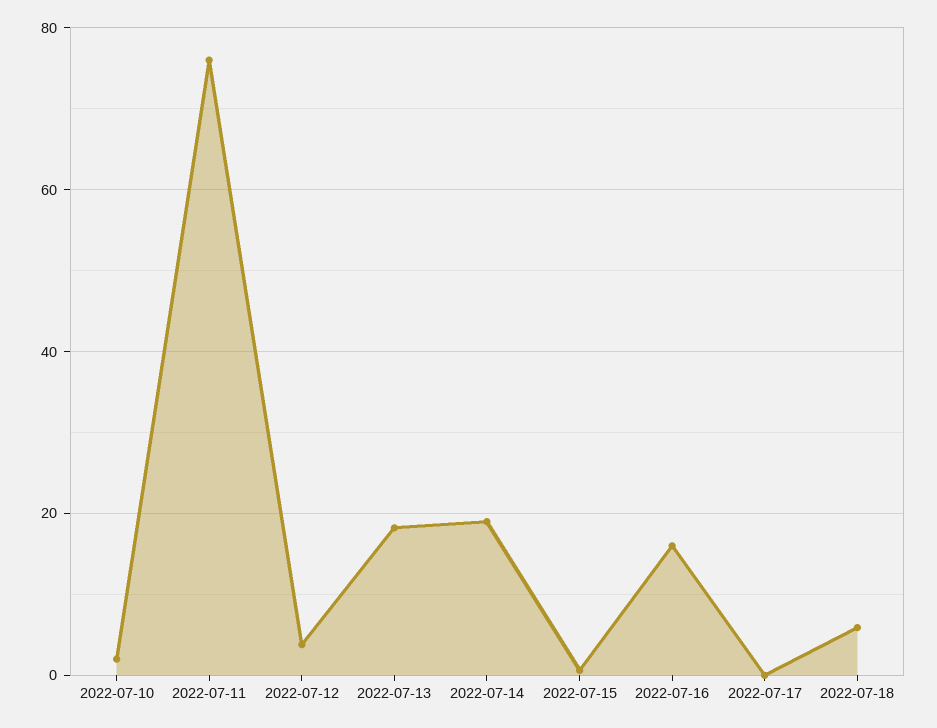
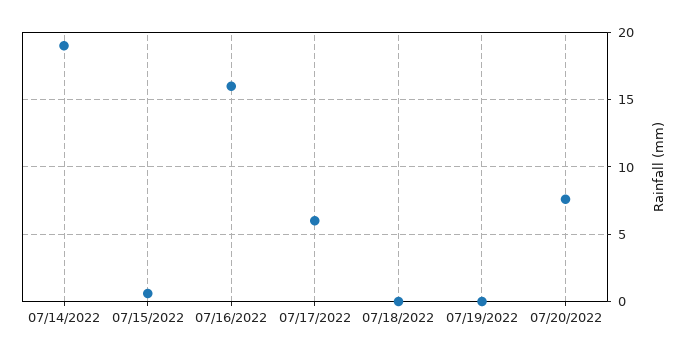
2022-07-10: 2 -> none
2022-07-11: 76 -> none
2022-07-12: 4 -> none
2022-07-13: 18 -> none
2022-07-17: 0 -> 6
2022-07-18: 6 -> 0
07/19/2022: none -> 0
07/20/2022: none -> 7.5

